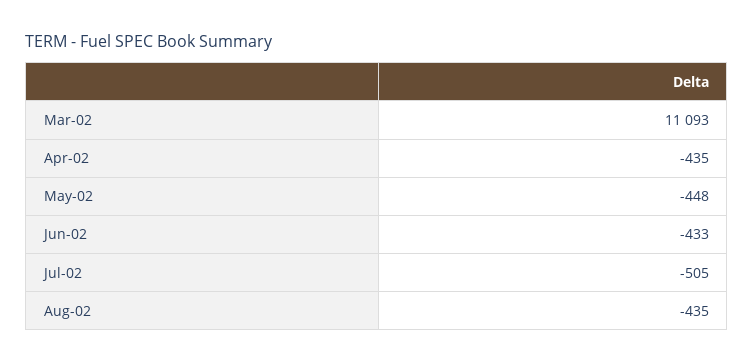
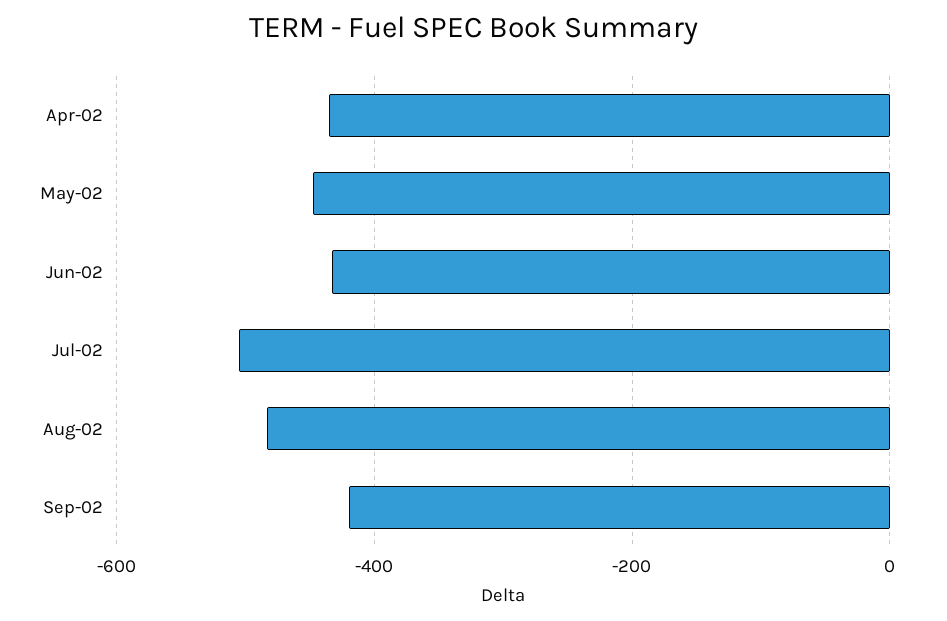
Mar-02: 11093 -> none
Aug-02: -435 -> -480
Sep-02: none -> -420

